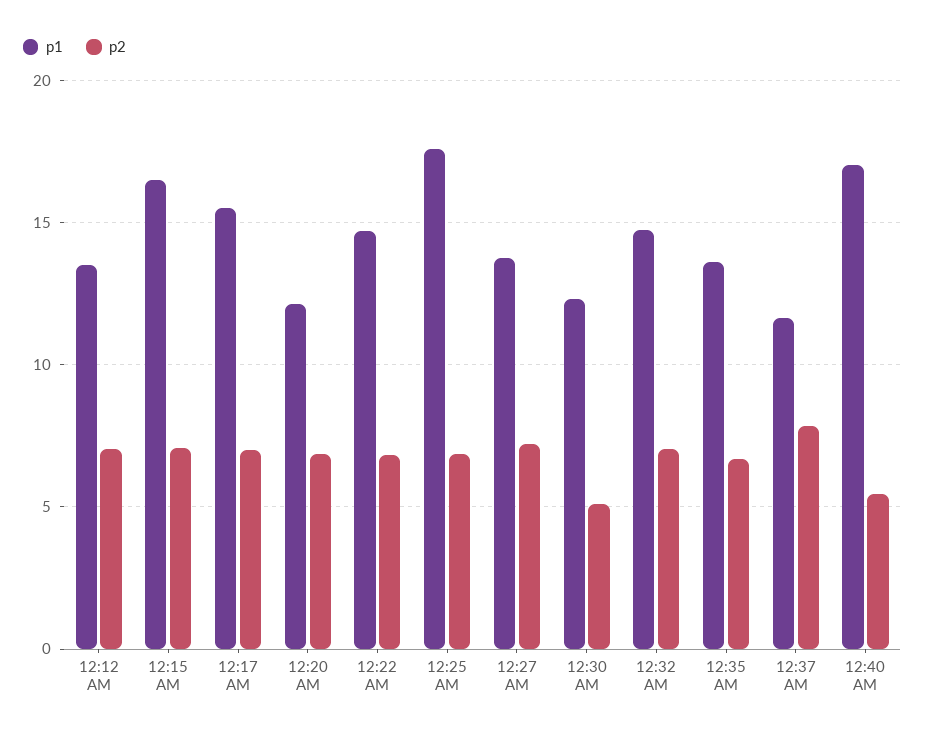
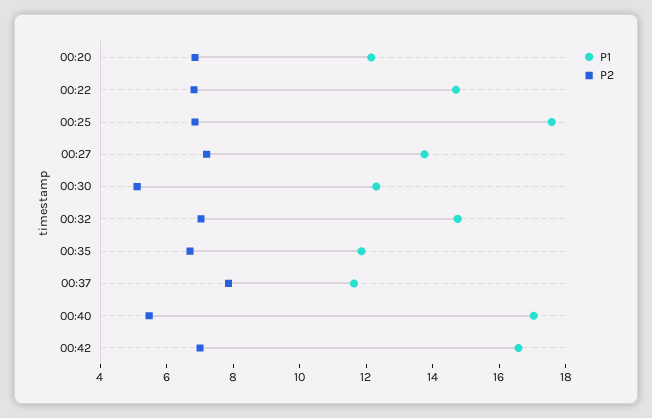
p1, 12:12 AM: 13.5 -> none
p2, 12:12 AM: 7 -> none
p1, 12:15 AM: 16.5 -> none
p2, 12:15 AM: 7 -> none
p1, 12:17 AM: 15.5 -> none
p2, 12:17 AM: 7 -> none
p1, 12:35 AM: 13.5 -> 12
p1, 00:42: none -> 16.5
p2, 00:42: none -> 7

